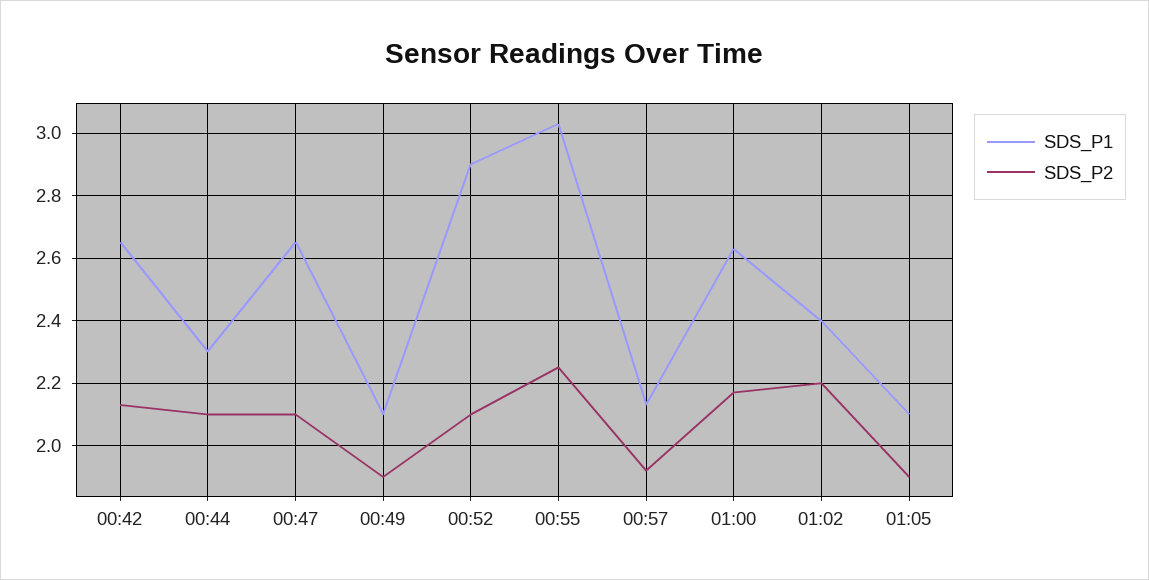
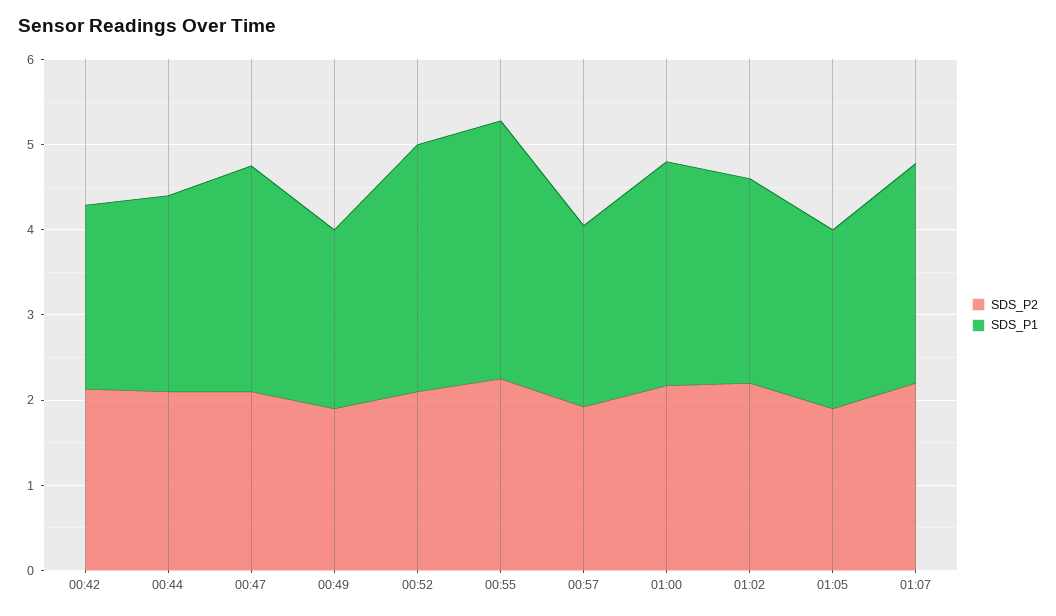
SDS_P1, 00:42: 2.65 -> 2.2
SDS_P2, 01:07: none -> 2.2
SDS_P1, 01:07: none -> 2.6

